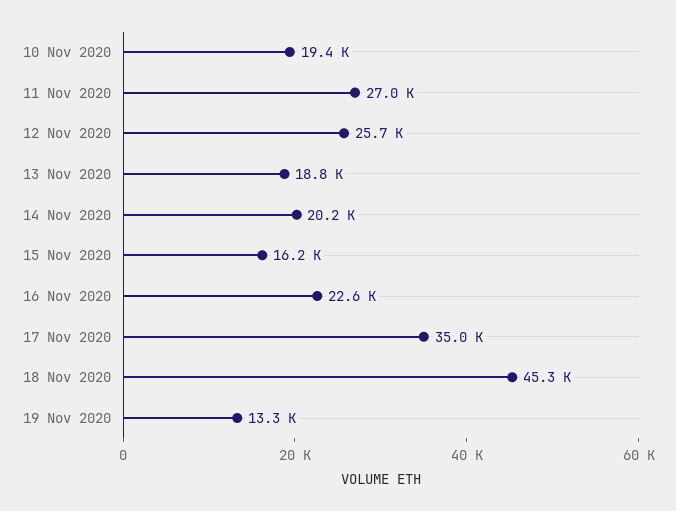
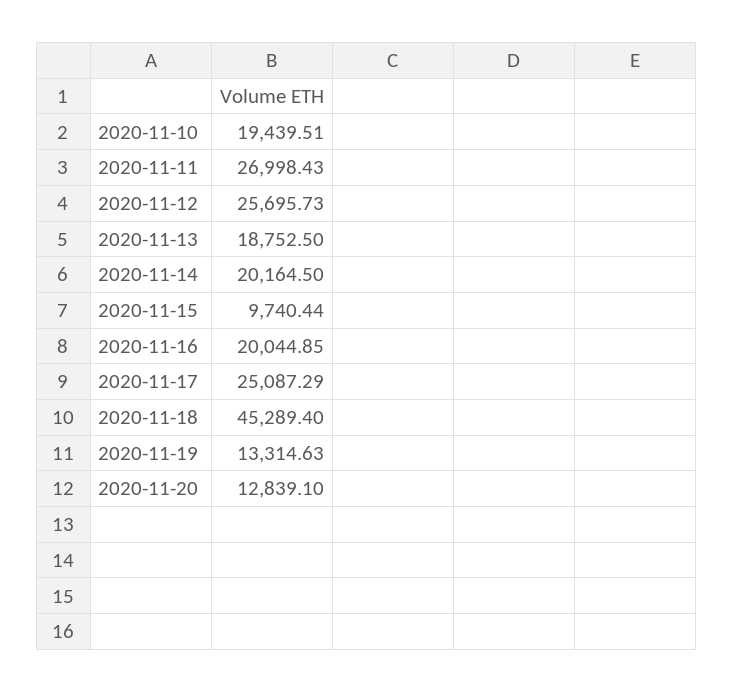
15 Nov 2020: 16200 -> 9740.44
16 Nov 2020: 22600 -> 20044.85
17 Nov 2020: 35000 -> 25087.29
2020-11-20: none -> 12839.1

